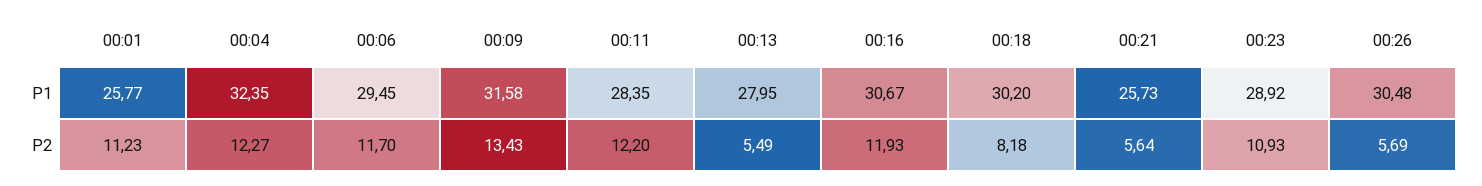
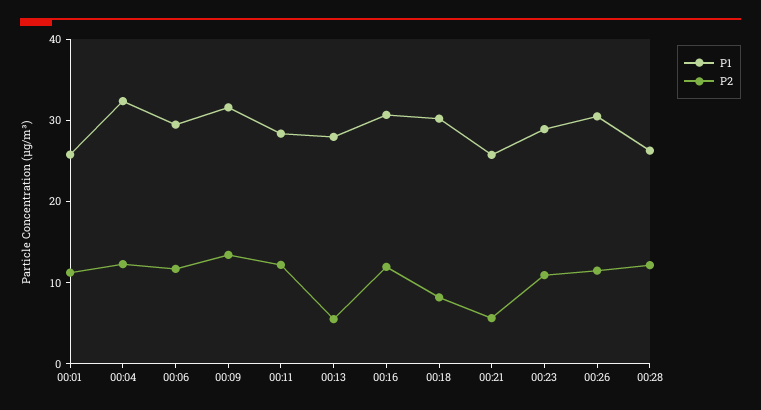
P2, 00:26: 5.69 -> 12
P1, 00:28: none -> 26
P2, 00:28: none -> 12

